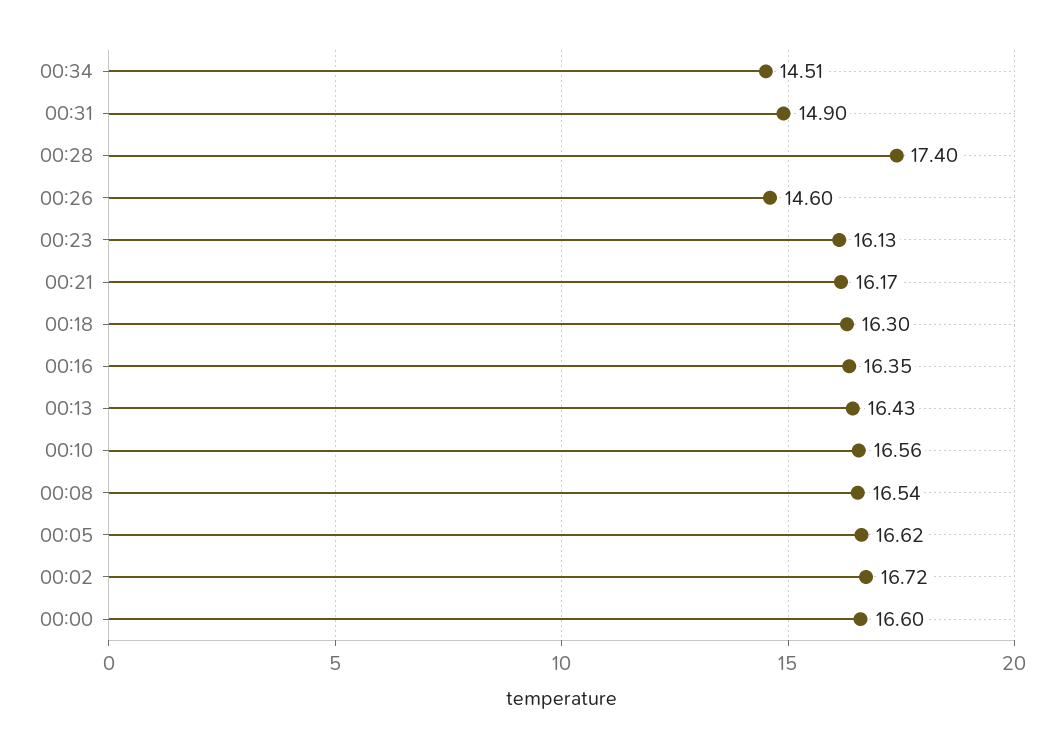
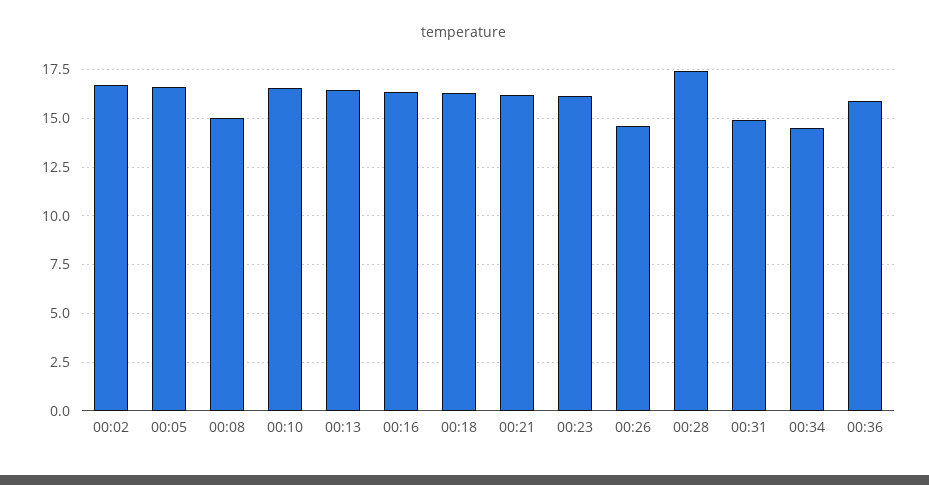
00:08: 16.54 -> 15
00:00: 16.6 -> none
00:36: none -> 16

